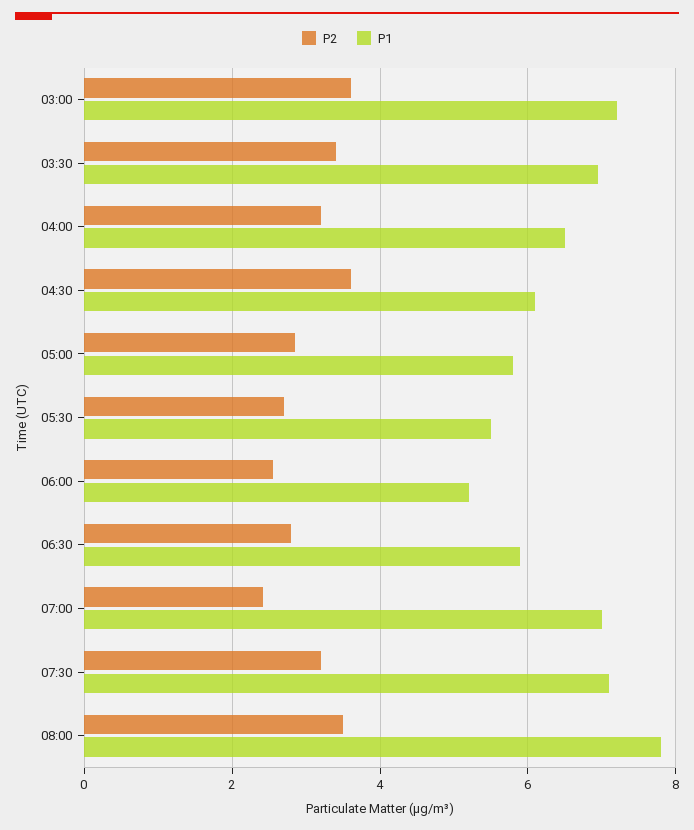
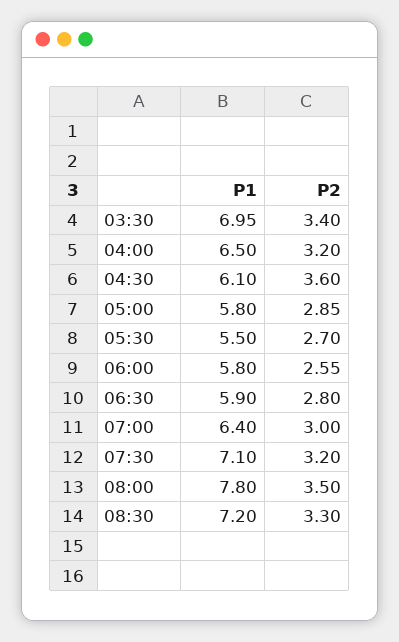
P2, 03:00: 3.6 -> none
P1, 03:00: 7.2 -> none
P1, 06:00: 5.2 -> 5.8
P2, 07:00: 2.4 -> 3
P1, 07:00: 7 -> 6.4
P1, 08:30: none -> 7.2
P2, 08:30: none -> 3.3

